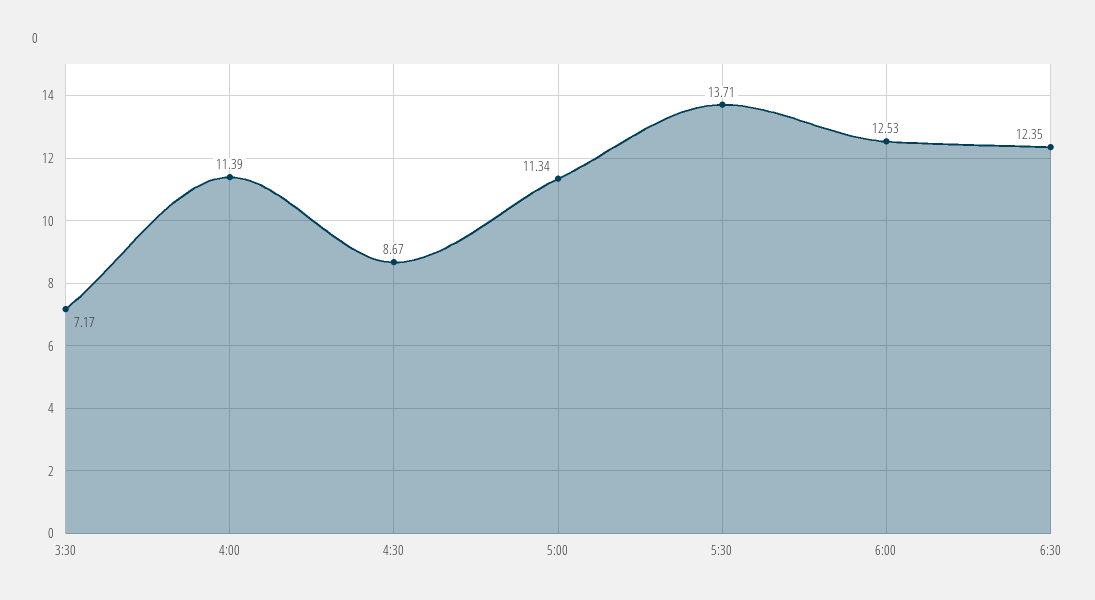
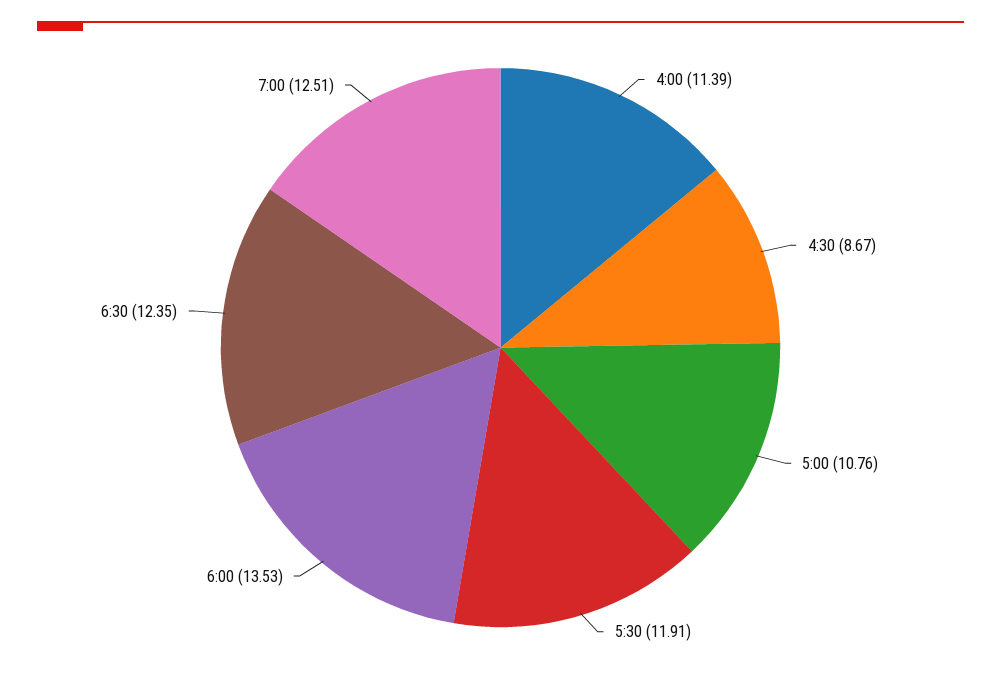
3:30: 7.17 -> none
5:00: 11.34 -> 10.76
5:30: 13.71 -> 11.91
6:00: 12.53 -> 13.53
7:00: none -> 12.51

